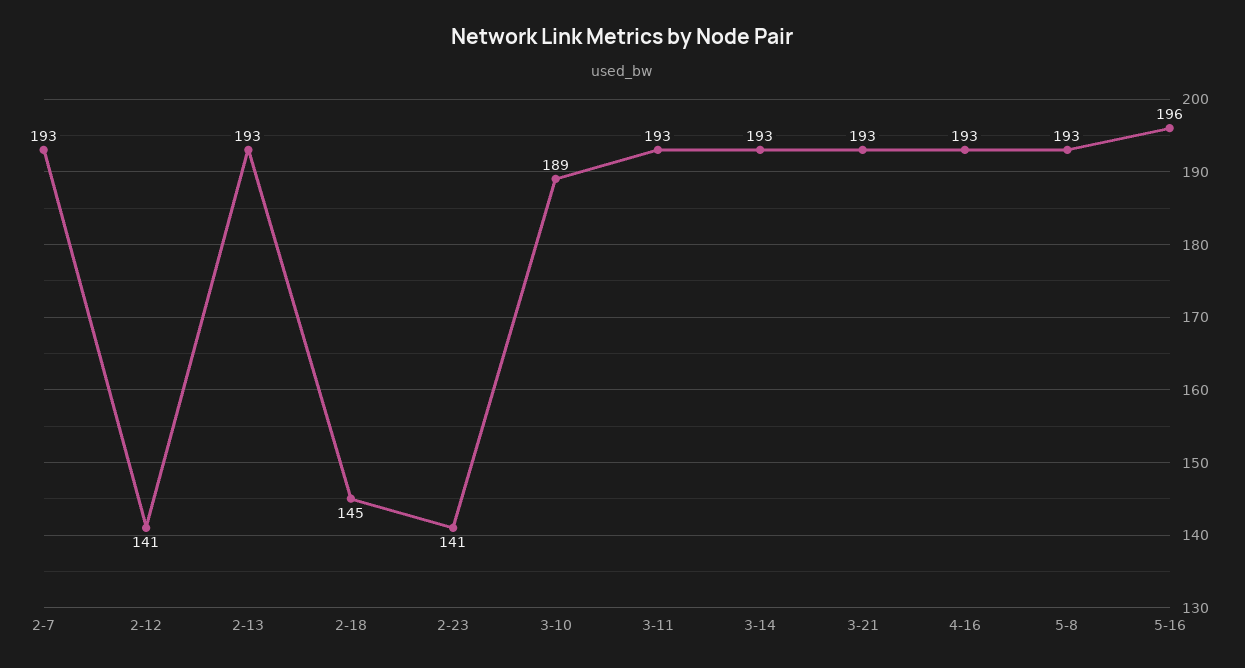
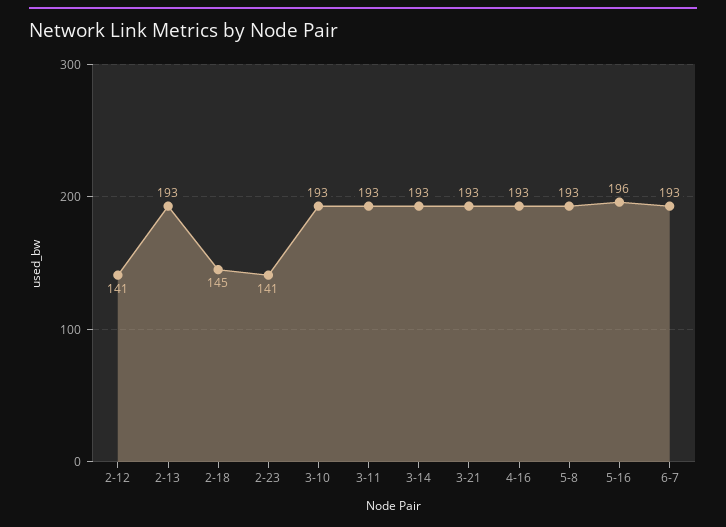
2-7: 193 -> none
3-10: 189 -> 193
6-7: none -> 193

